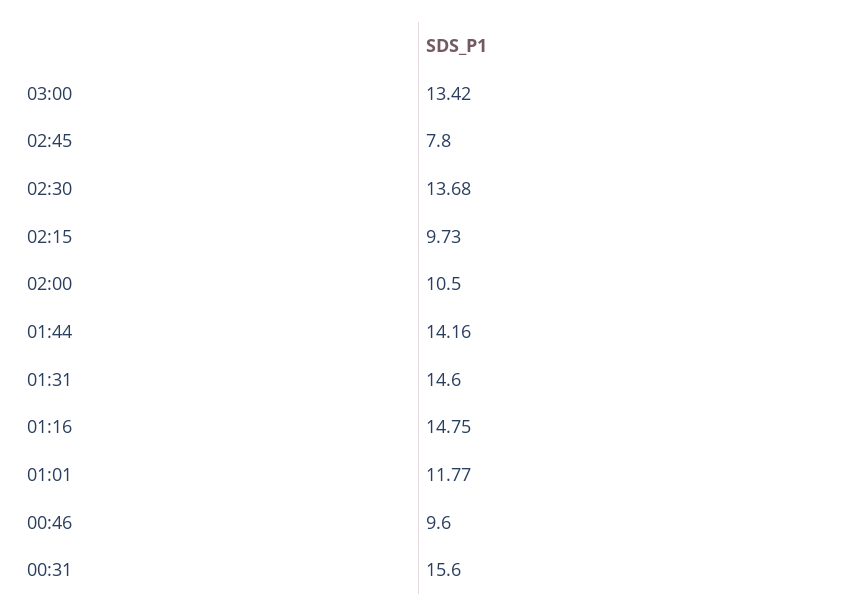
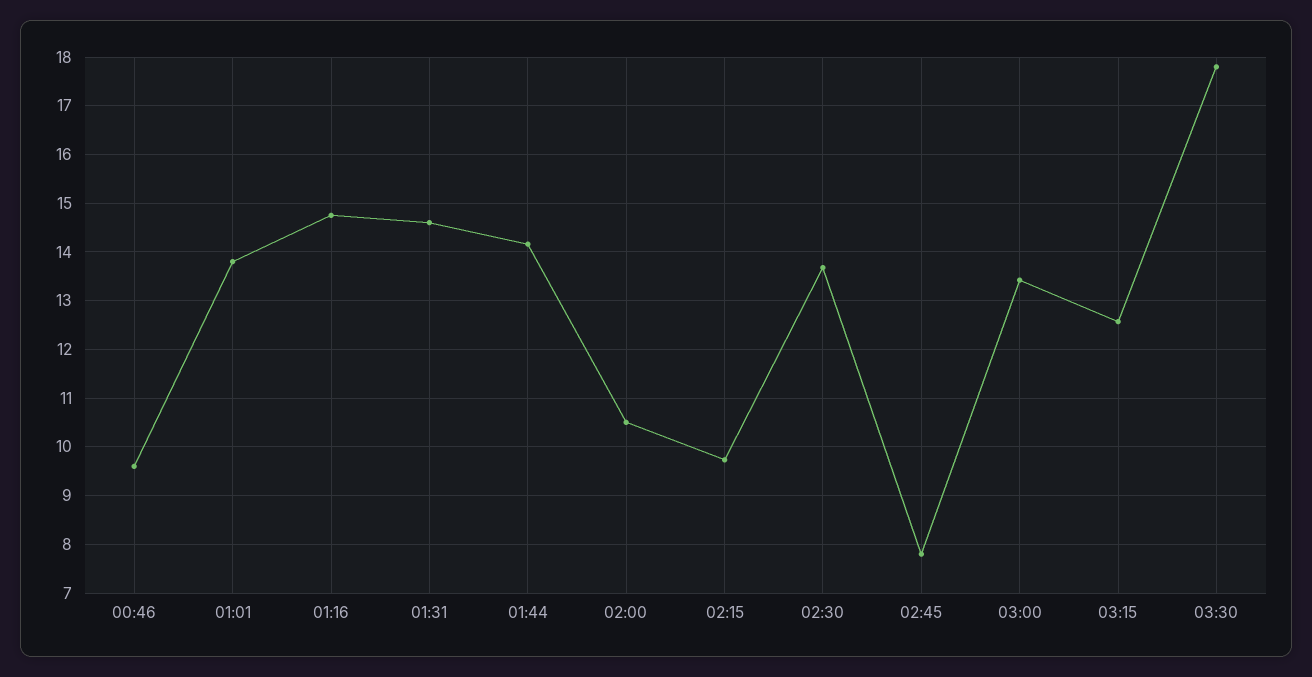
01:01: 11.77 -> 13.8
00:31: 15.6 -> none
03:15: none -> 12.6
03:30: none -> 17.8

